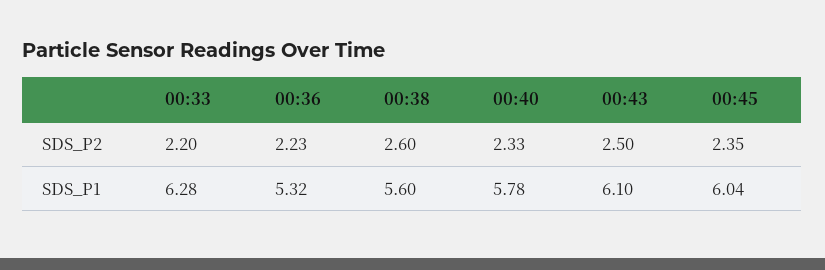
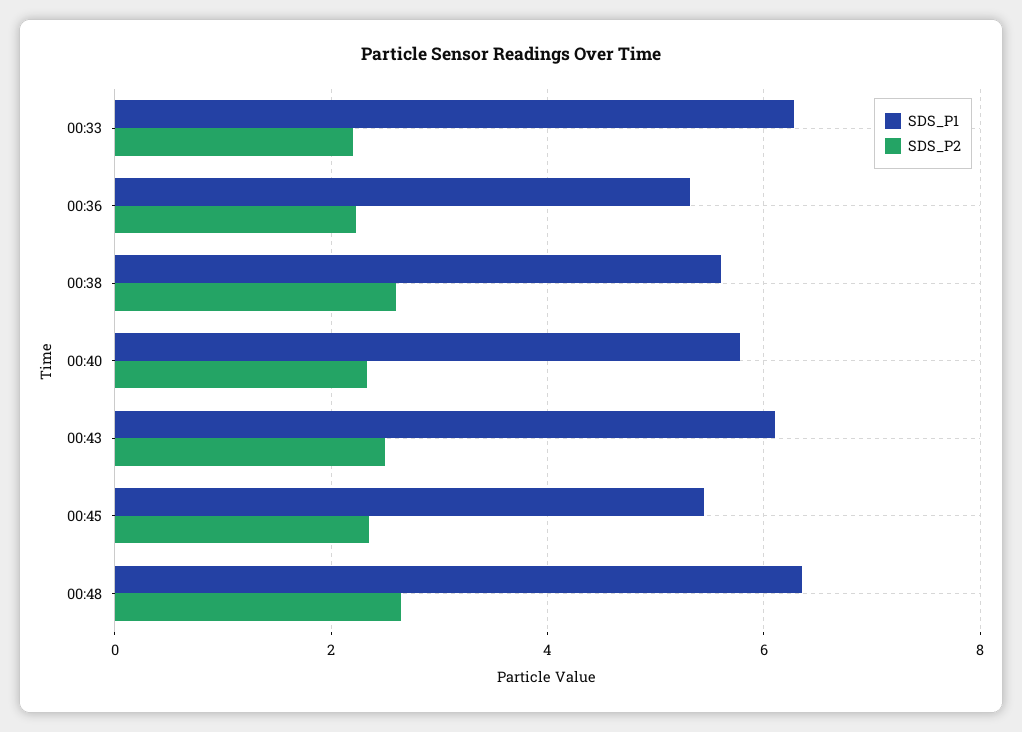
SDS_P1, 00:45: 6.04 -> 5.4
SDS_P1, 00:48: none -> 6.4
SDS_P2, 00:48: none -> 2.6

